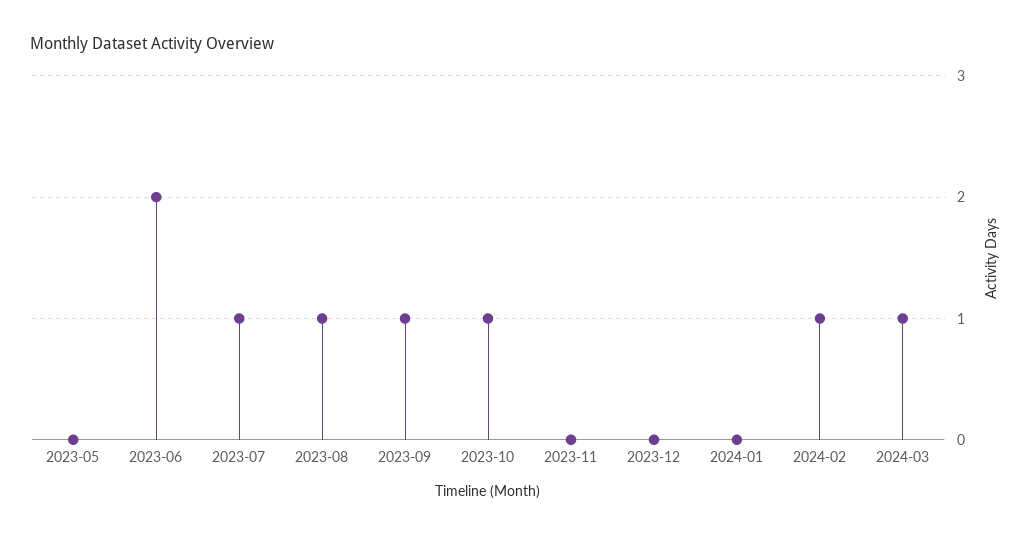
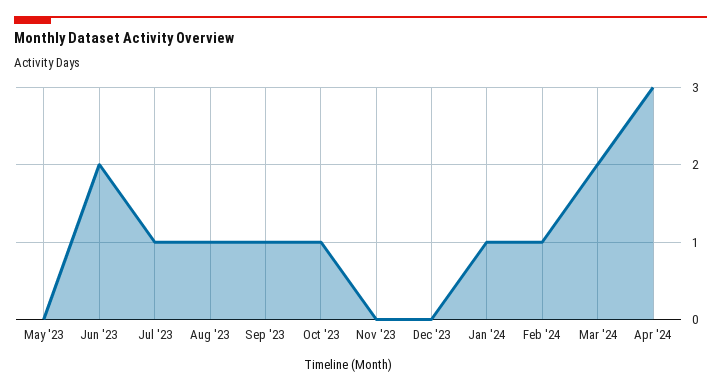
2024-01: 0 -> 1
2024-03: 1 -> 2
Apr '24: none -> 3

